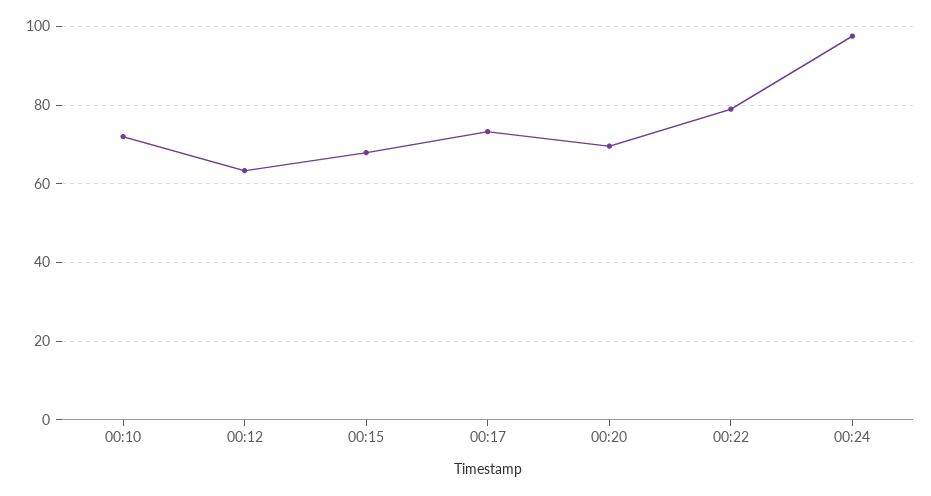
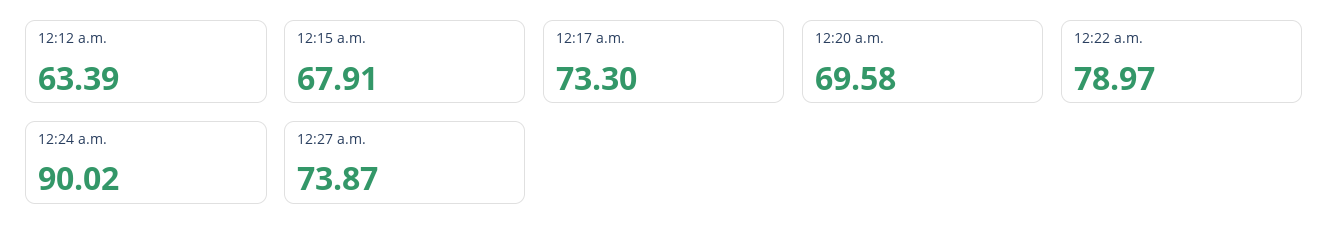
00:10: 72 -> none
00:24: 98 -> 90.02
12:27 a.m.: none -> 73.87

